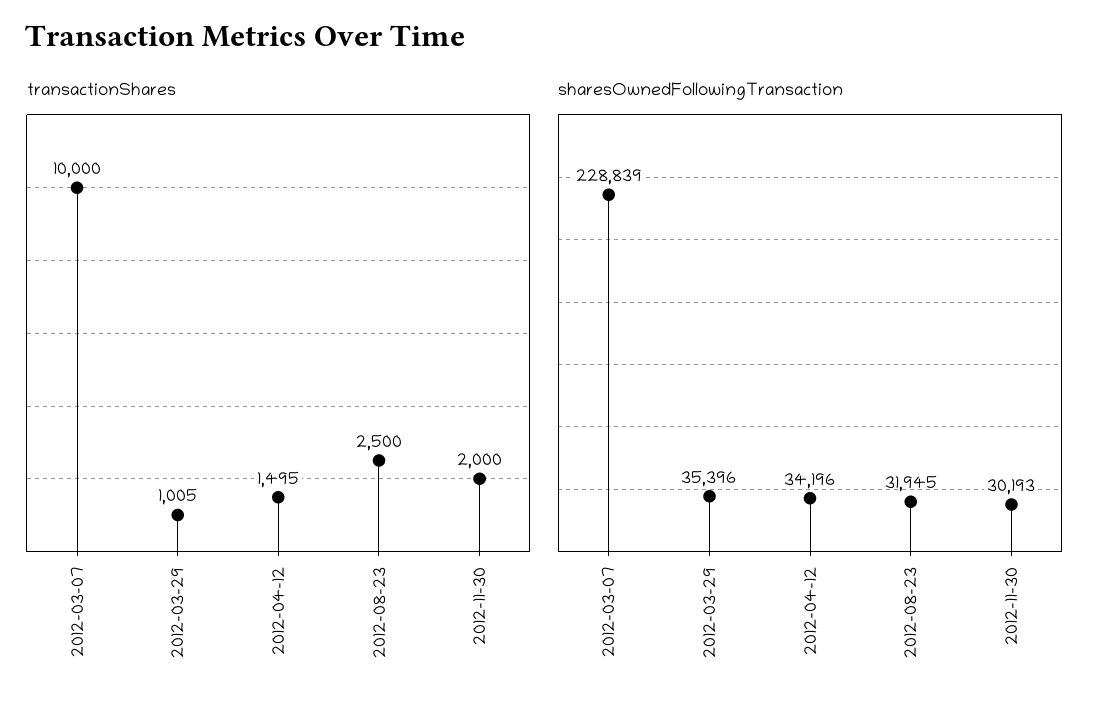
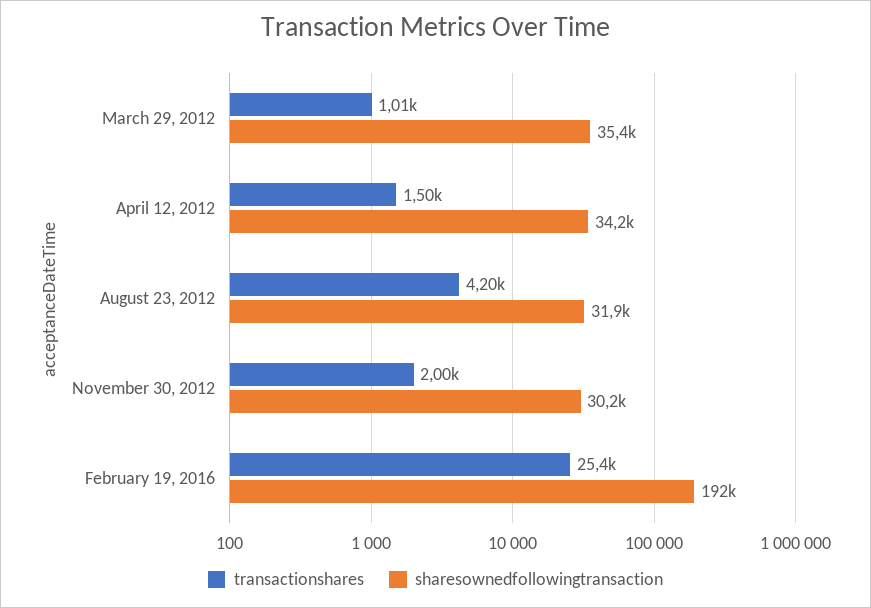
transactionShares, 2012-03-07: 10000 -> none
transactionShares, 2012-08-23: 2500 -> 4200
sharesOwnedFollowingTransaction, 2012-03-07: 228839 -> none
transactionShares, February 19, 2016: none -> 25400
sharesOwnedFollowingTransaction, February 19, 2016: none -> 192000

